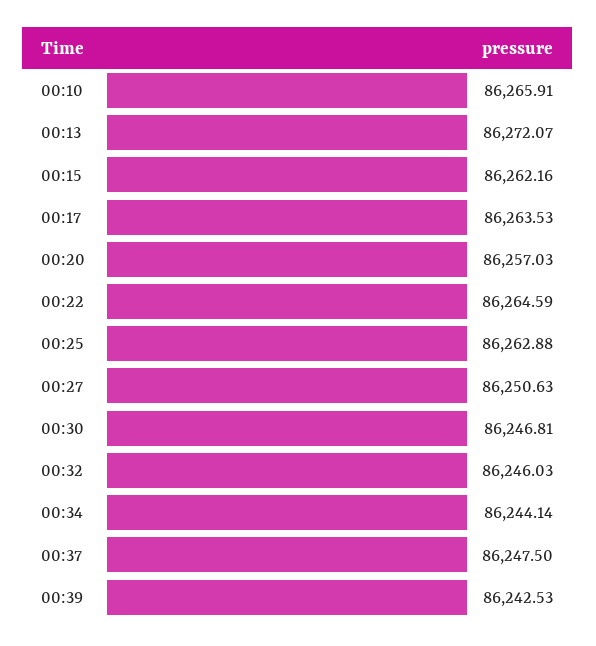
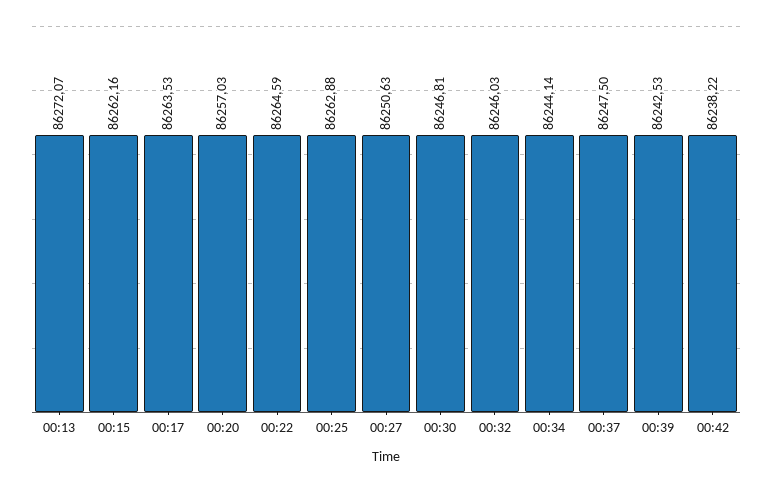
00:10: 86265.91 -> none
00:42: none -> 86238.22

